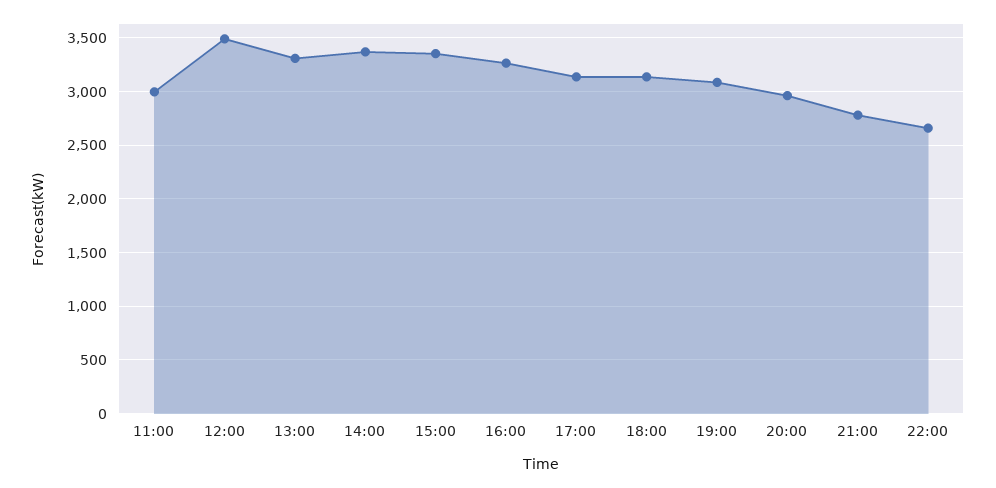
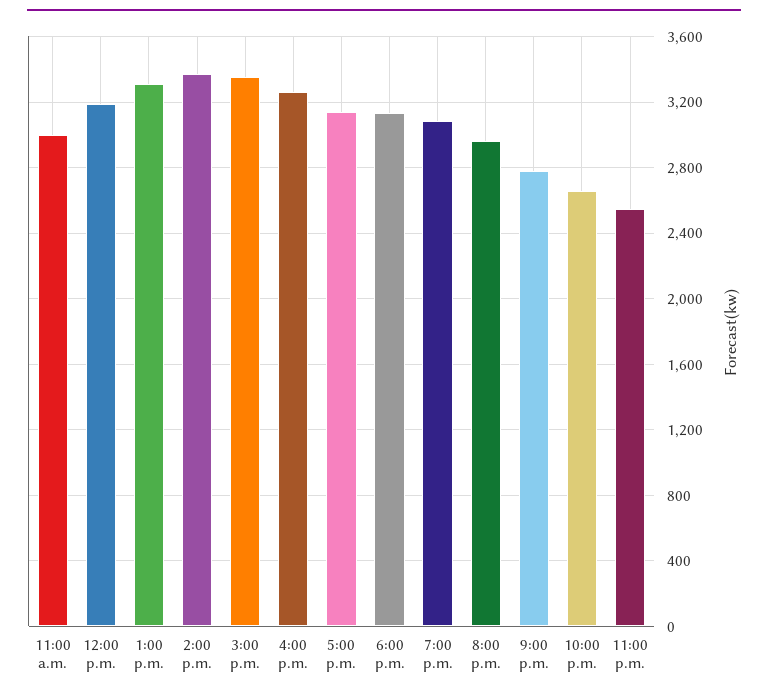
12:00: 3500 -> 3200
11:00 p.m.: none -> 2550

